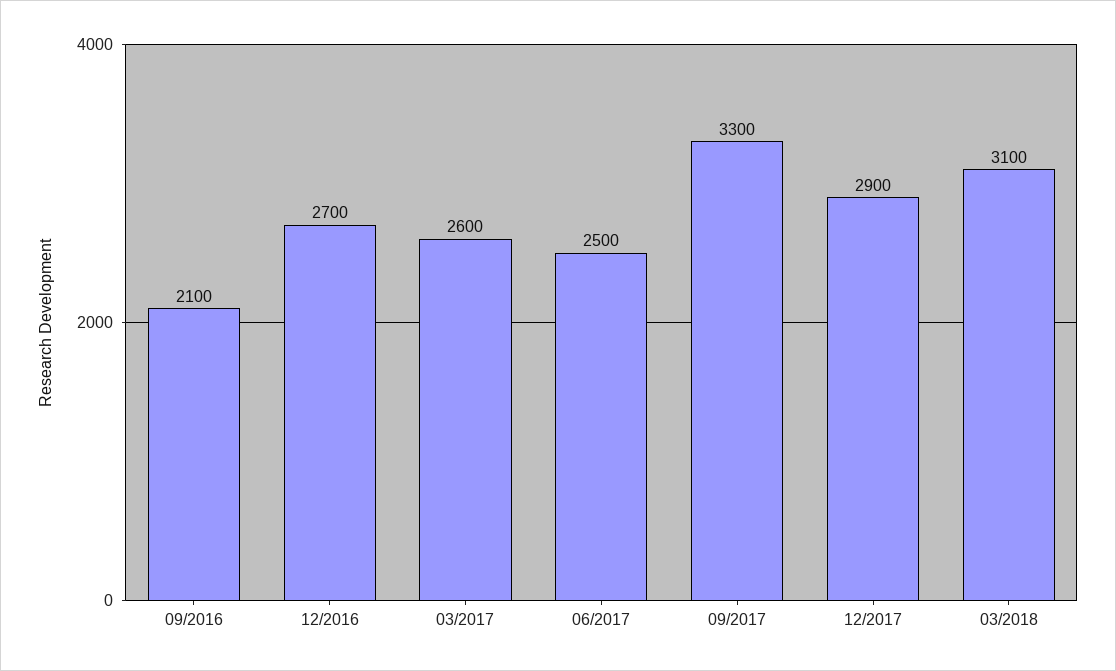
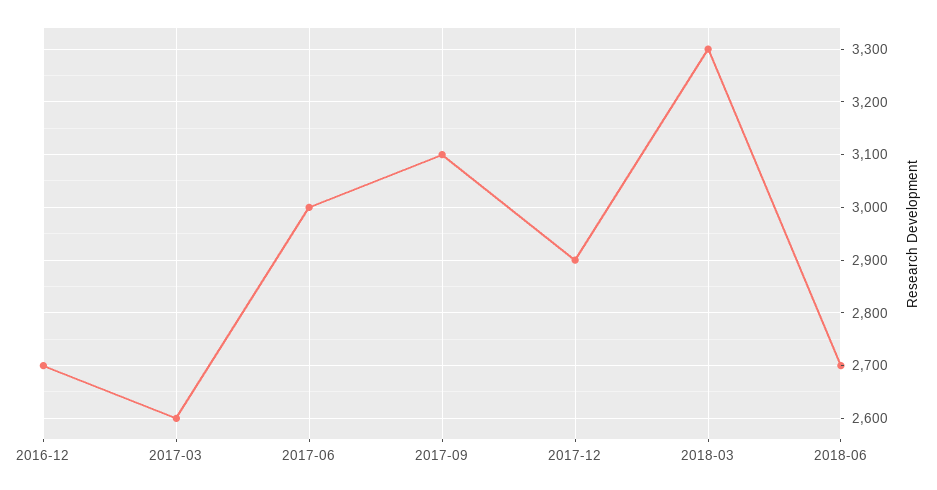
09/2016: 2100 -> none
06/2017: 2500 -> 3000
09/2017: 3300 -> 3100
03/2018: 3100 -> 3300
2018-06: none -> 2700

